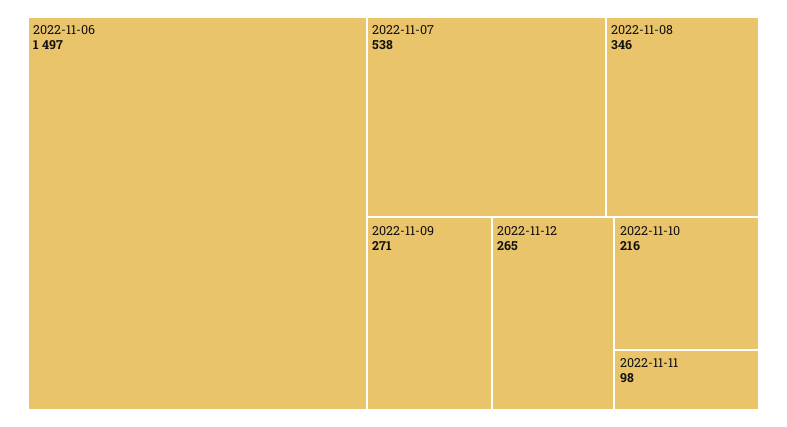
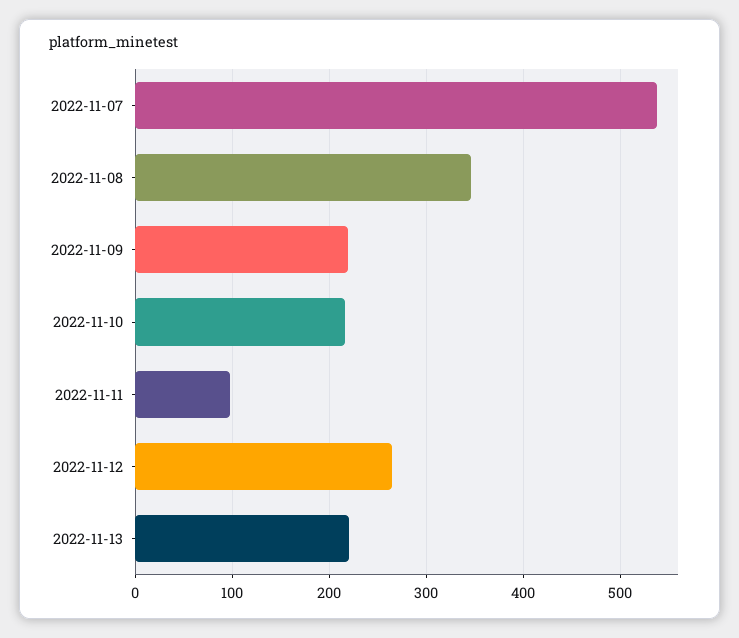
2022-11-06: 1497 -> none
2022-11-09: 271 -> 220
2022-11-13: none -> 220

